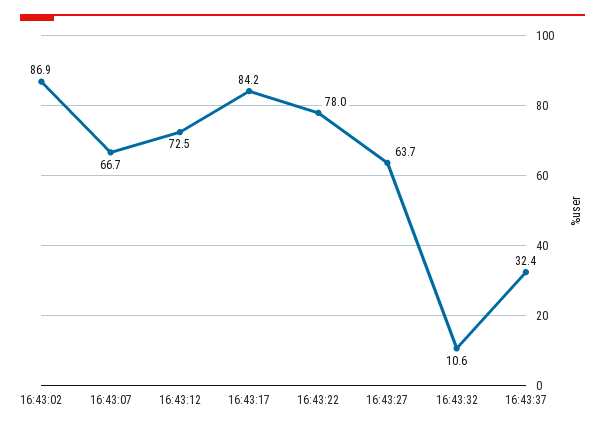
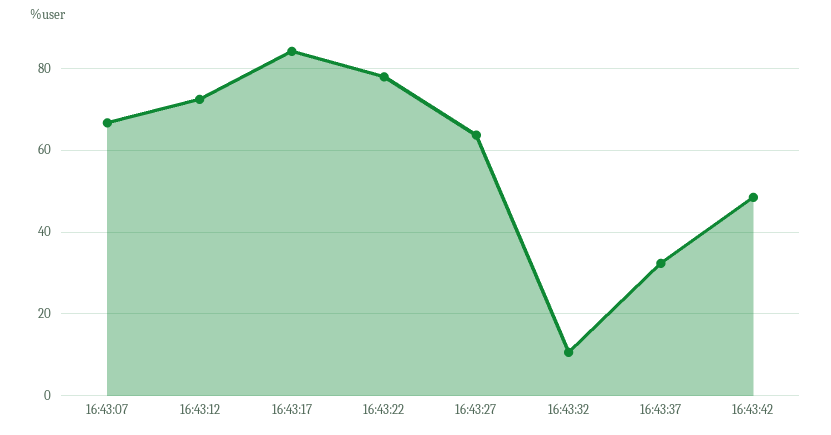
16:43:02: 86.9 -> none
16:43:42: none -> 48

